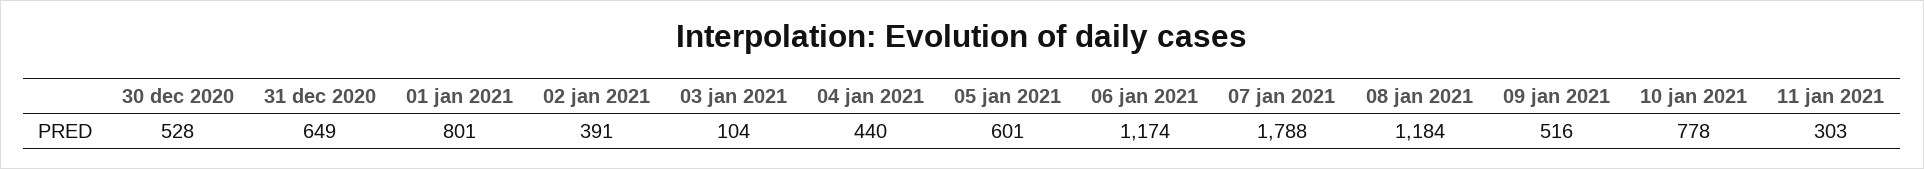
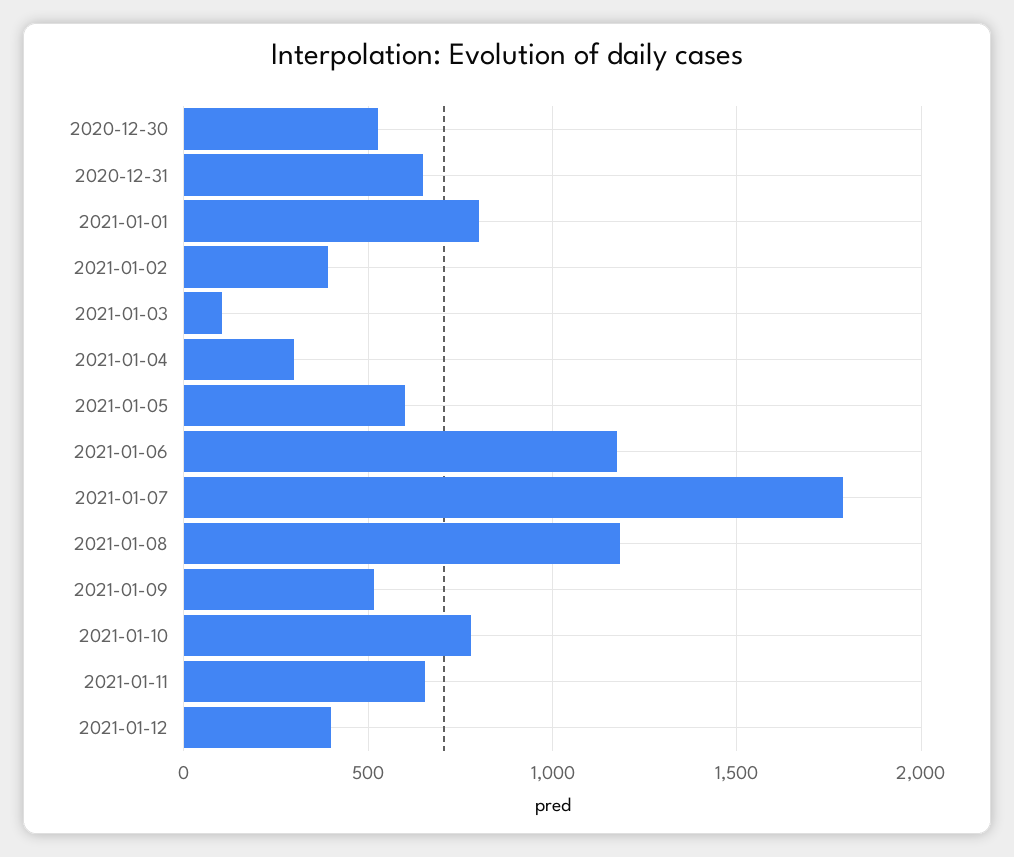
04 jan 2021: 440 -> 300
11 jan 2021: 303 -> 650
2021-01-12: none -> 400

